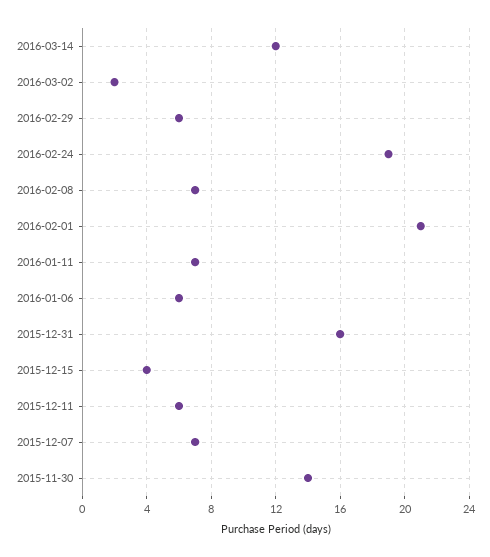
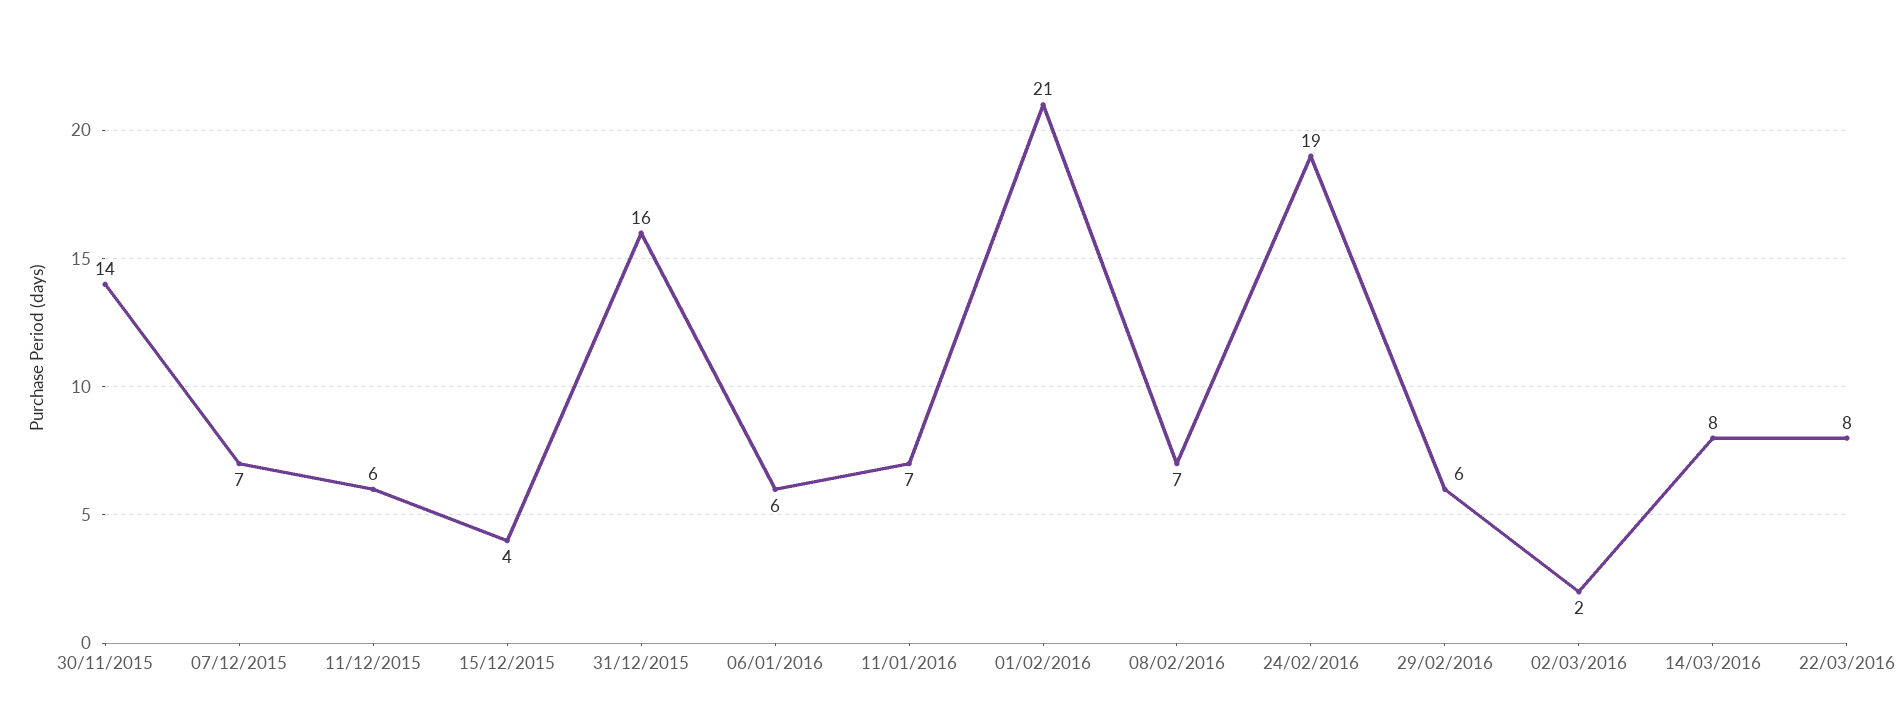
2016-03-14: 12 -> 8
22/03/2016: none -> 8

